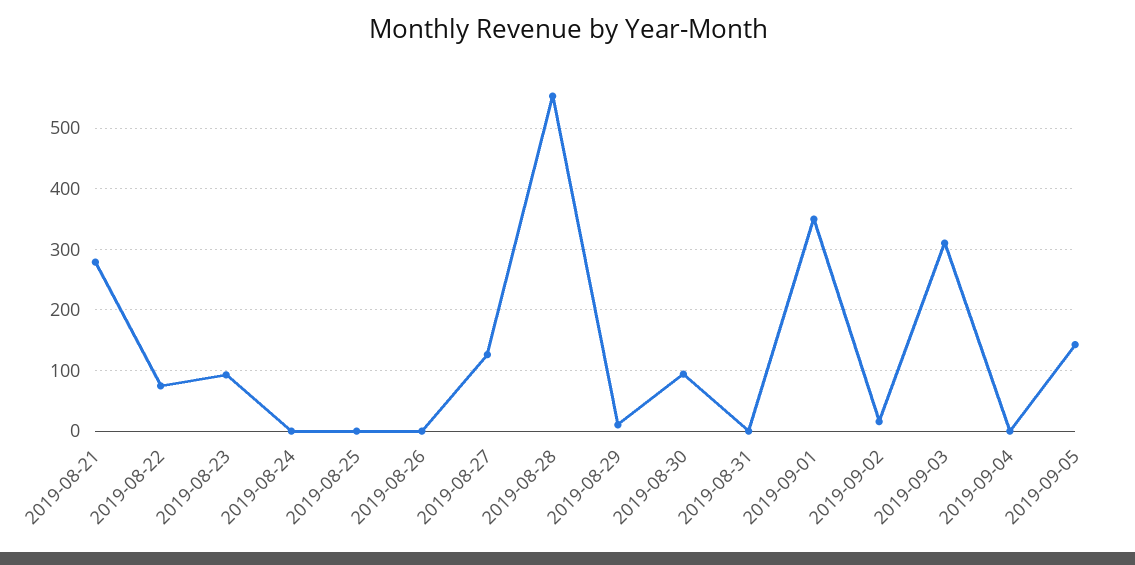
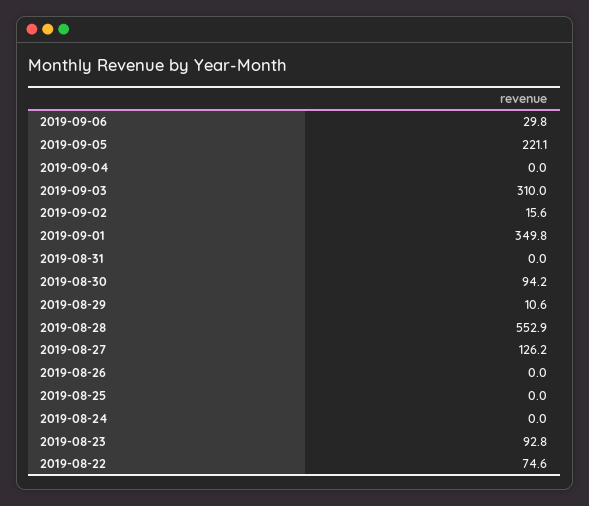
2019-08-21: 280 -> none
2019-09-05: 140 -> 221.1
2019-09-06: none -> 29.8

